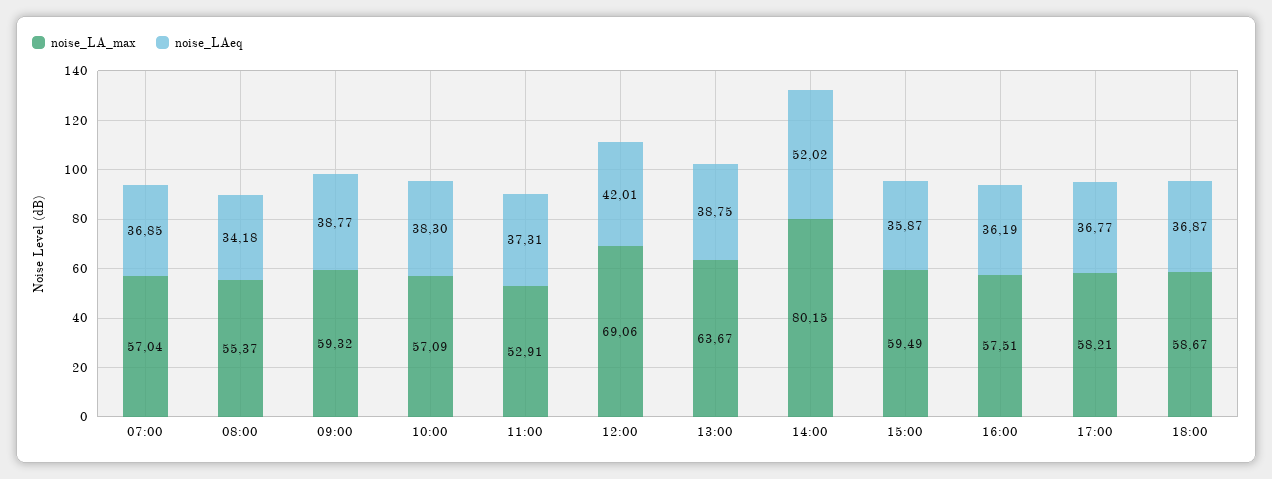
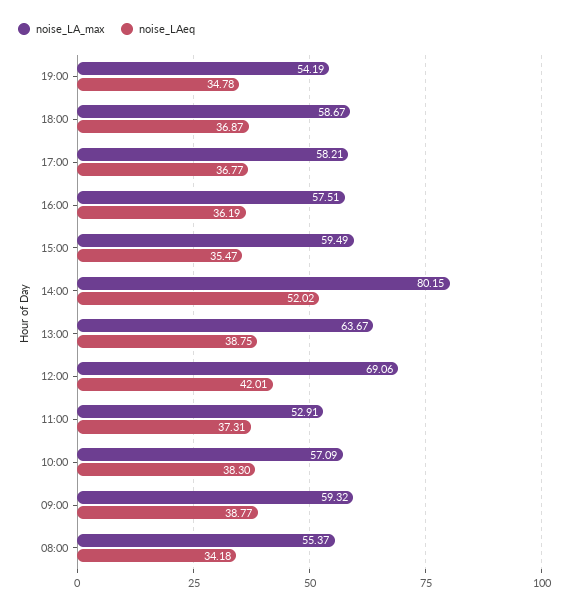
noise_LA_max, 07:00: 57.04 -> none
noise_LAeq, 07:00: 36.85 -> none
noise_LAeq, 15:00: 35.87 -> 35.47
noise_LA_max, 19:00: none -> 54.19
noise_LAeq, 19:00: none -> 34.78

